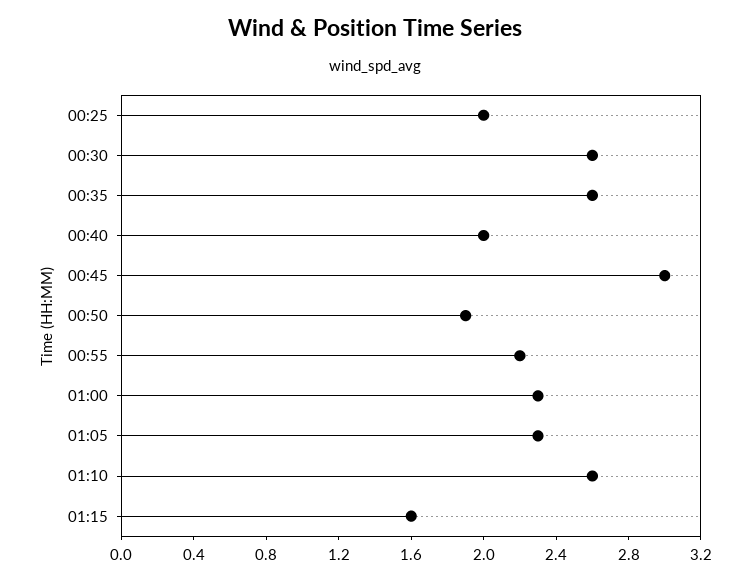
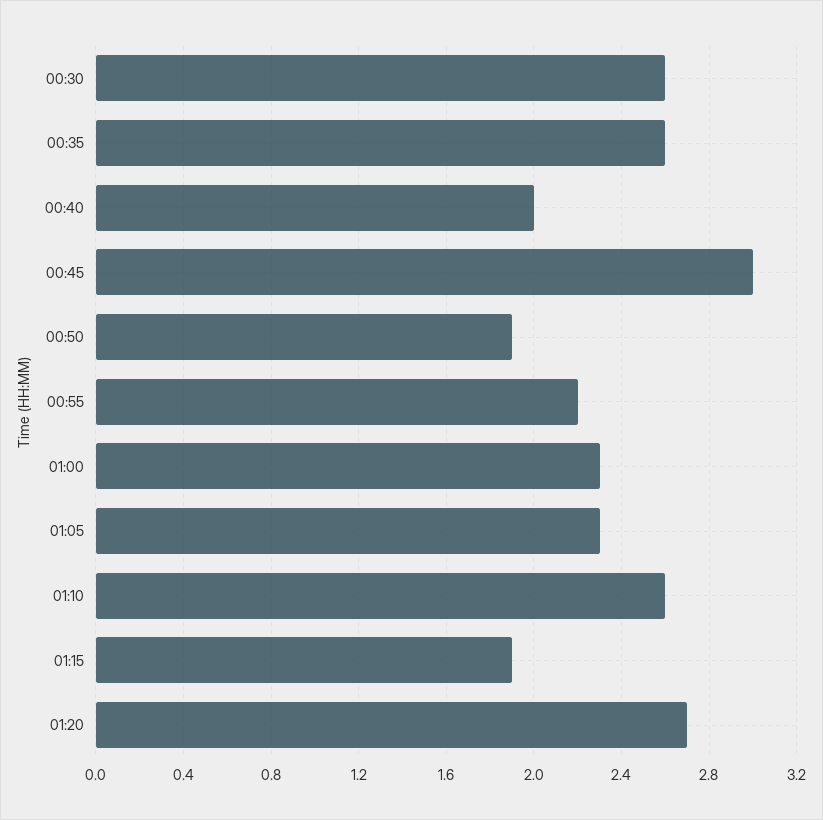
00:25: 2 -> none
01:15: 1.6 -> 1.9
01:20: none -> 2.7

